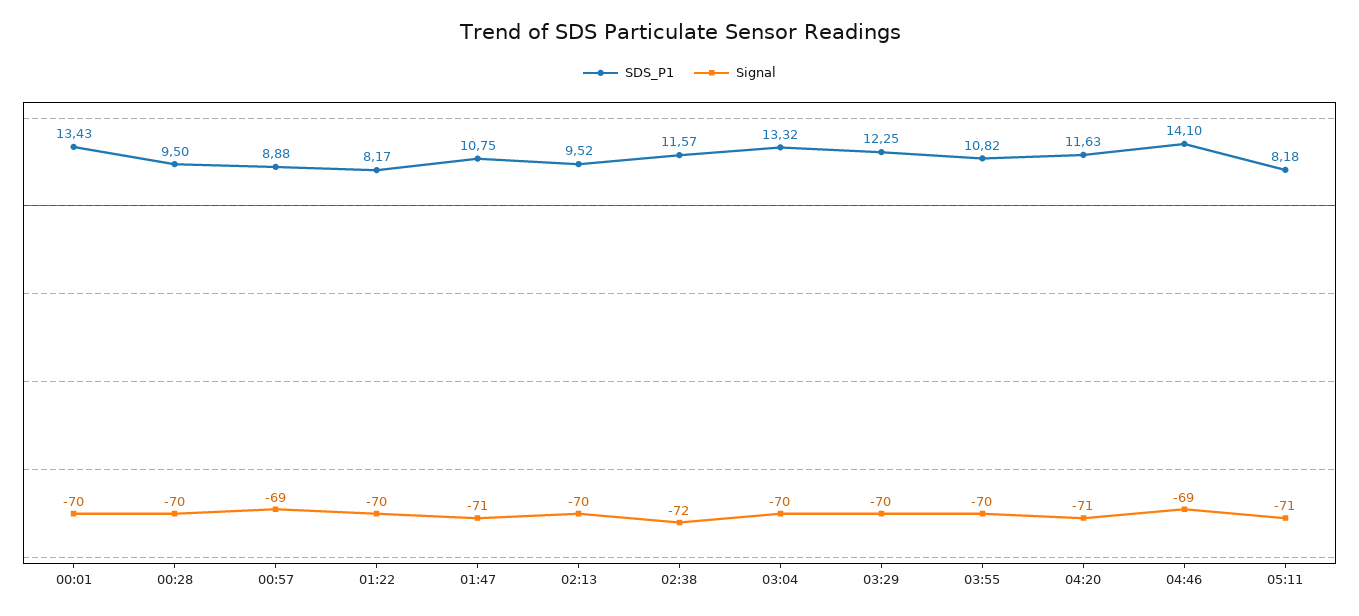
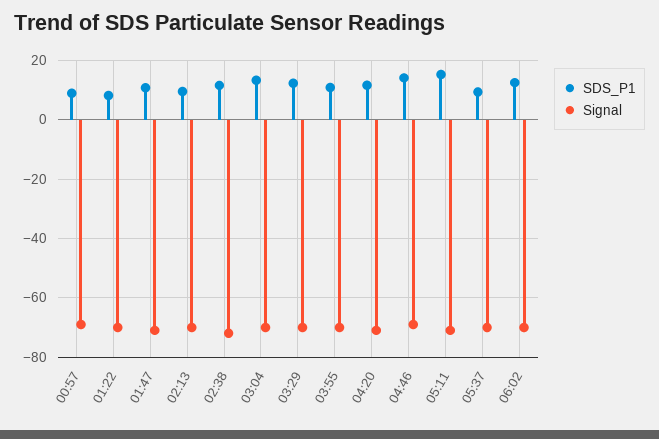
SDS_P1, 00:01: 13.43 -> none
Signal, 00:01: -70 -> none
SDS_P1, 00:28: 9.5 -> none
Signal, 00:28: -70 -> none
SDS_P1, 05:11: 8.18 -> 15
SDS_P1, 05:37: none -> 10
Signal, 05:37: none -> -70
SDS_P1, 06:02: none -> 12.5
Signal, 06:02: none -> -70

